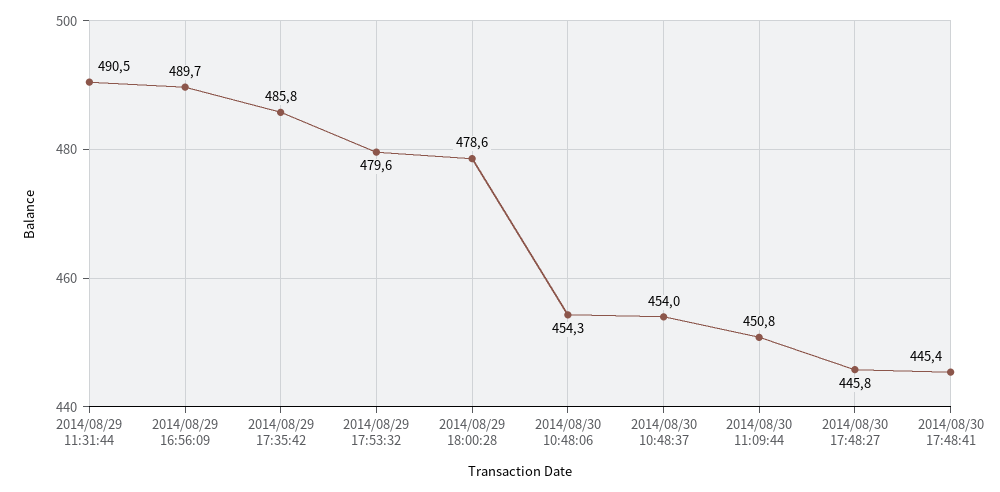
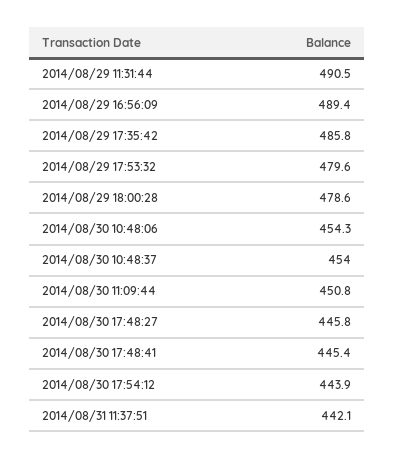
2014/08/29 16:56:09: 489.7 -> 489.4
2014/08/30 17:54:12: none -> 443.9
2014/08/31 11:37:51: none -> 442.1

